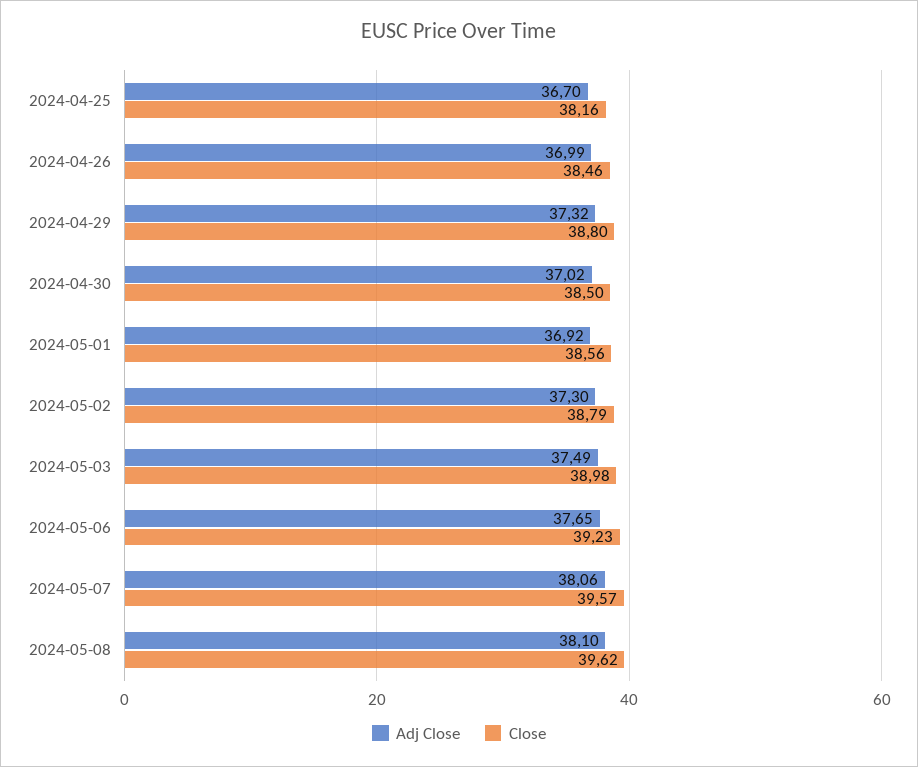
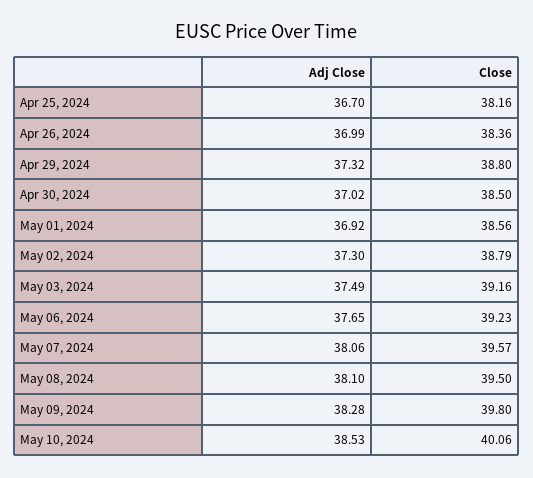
Close, 2024-04-26: 38.46 -> 38.36
Close, 2024-05-03: 38.98 -> 39.16
Close, 2024-05-08: 39.62 -> 39.5
Adj Close, May 09, 2024: none -> 38.28
Close, May 09, 2024: none -> 39.8
Adj Close, May 10, 2024: none -> 38.53
Close, May 10, 2024: none -> 40.06

